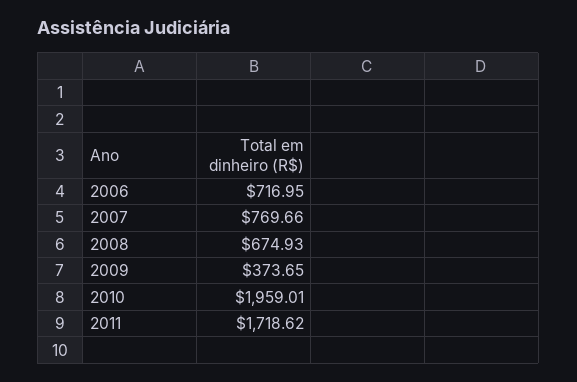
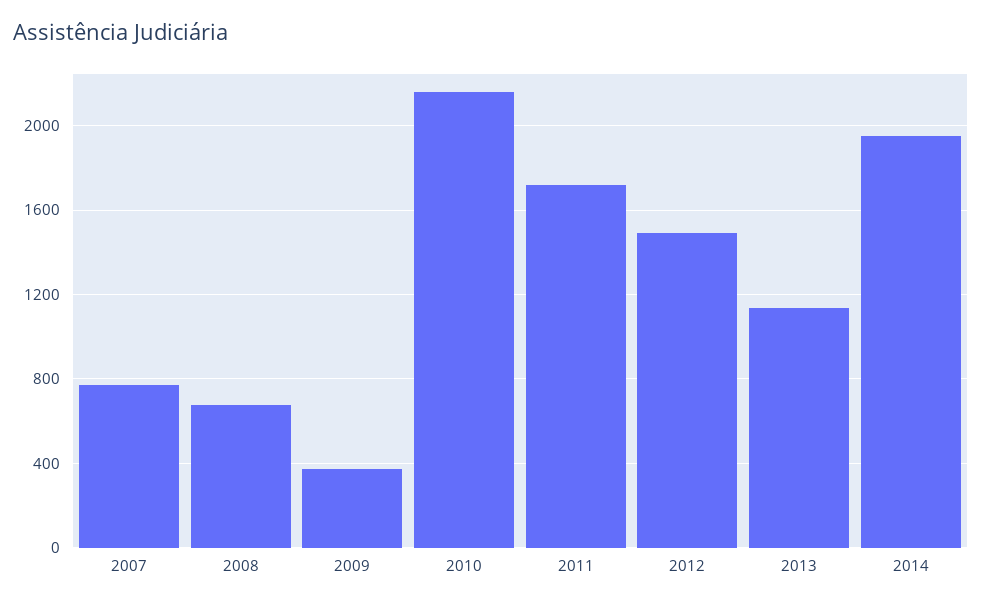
2006: 716.95 -> none
2010: 1959.01 -> 2150
2012: none -> 1500
2013: none -> 1150
2014: none -> 1950

